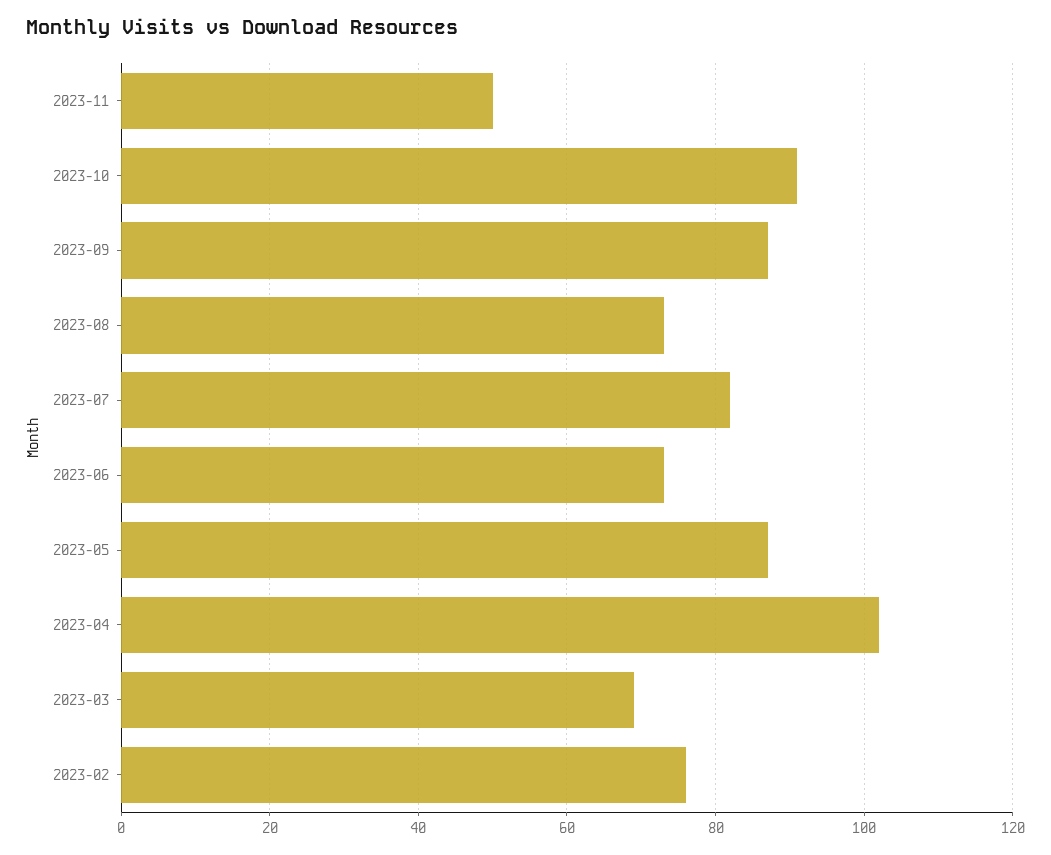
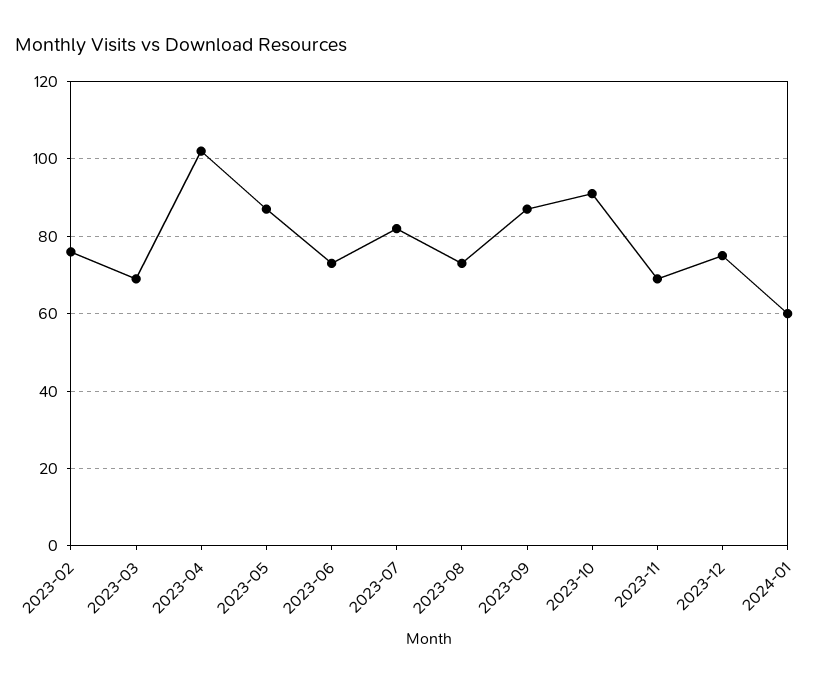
2023-11: 50 -> 70
2023-12: none -> 75
2024-01: none -> 60

